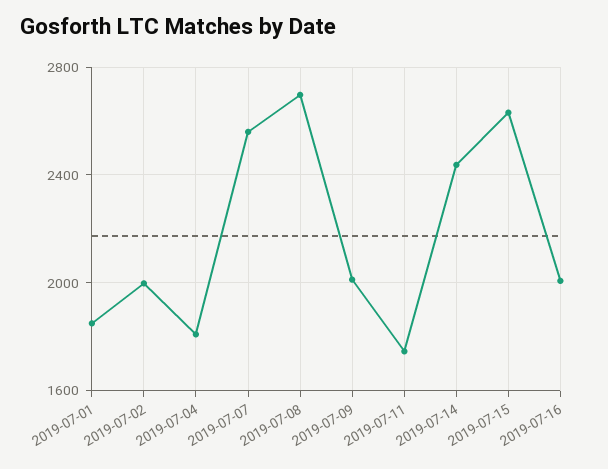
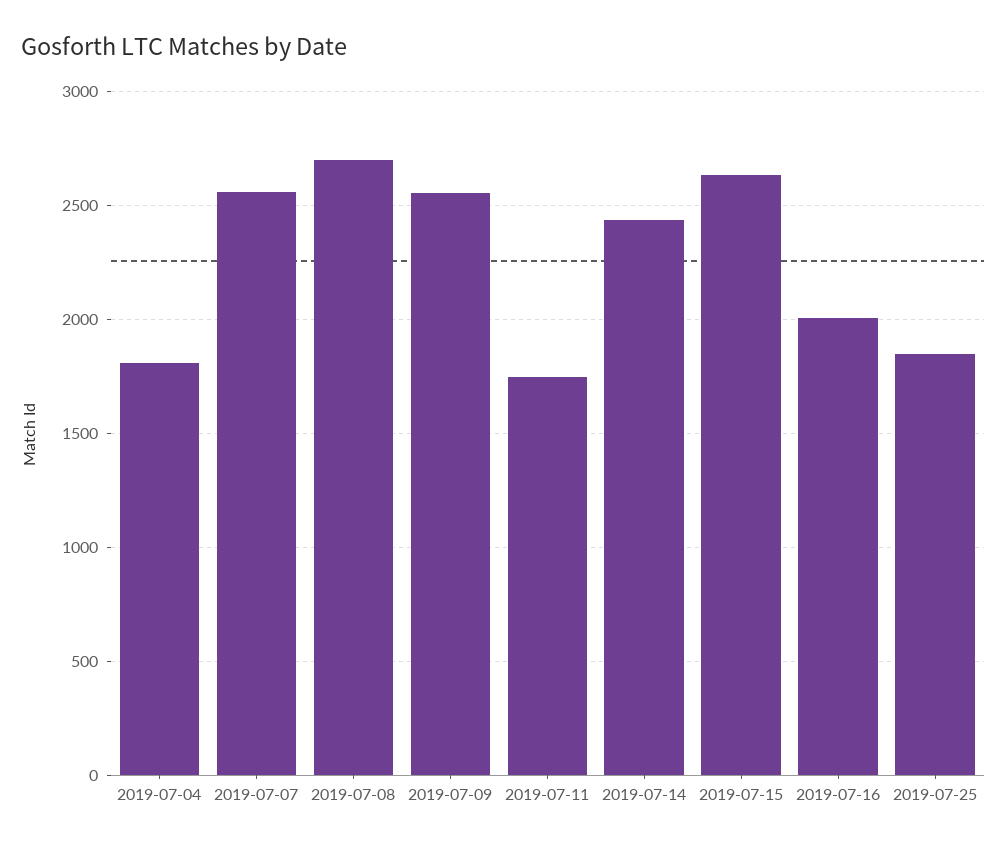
2019-07-01: 1850 -> none
2019-07-02: 2000 -> none
2019-07-09: 2000 -> 2550
2019-07-25: none -> 1850

